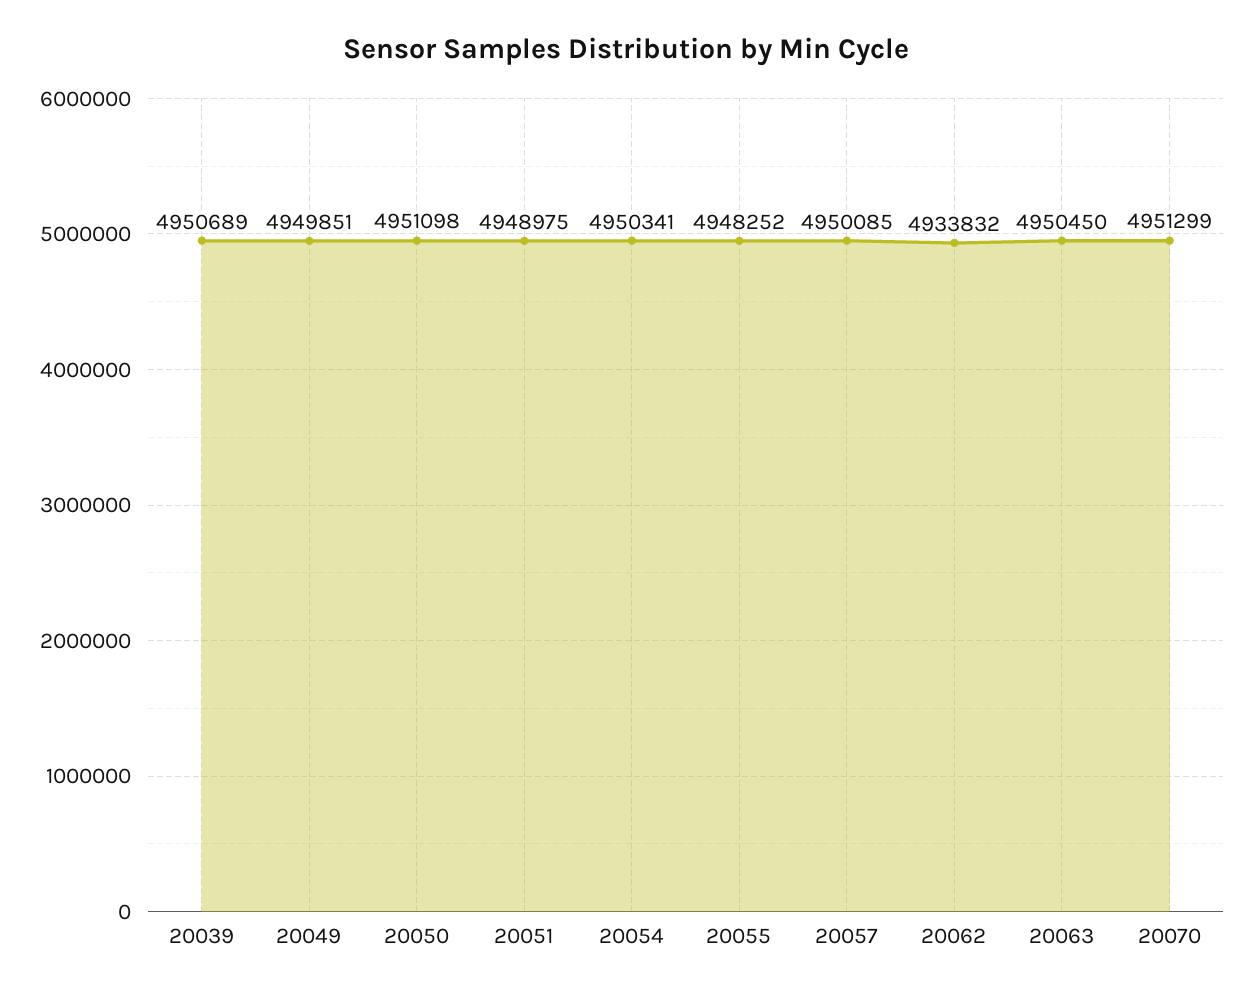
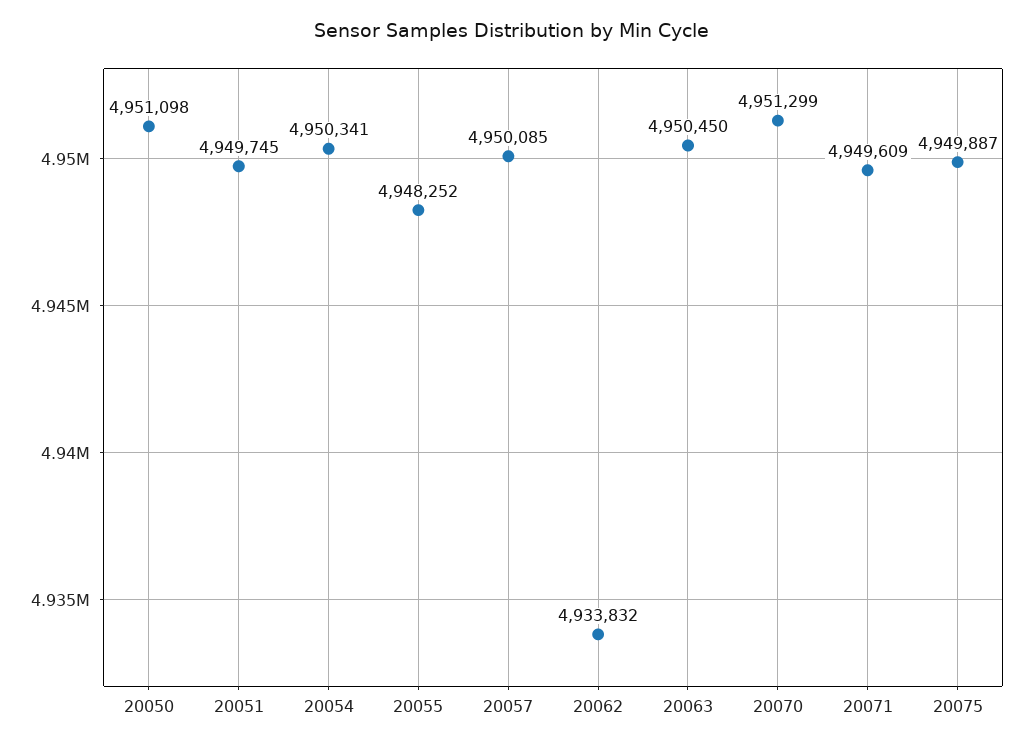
20039: 4950689 -> none
20049: 4949851 -> none
20051: 4948975 -> 4949745
20071: none -> 4949609
20075: none -> 4949887

